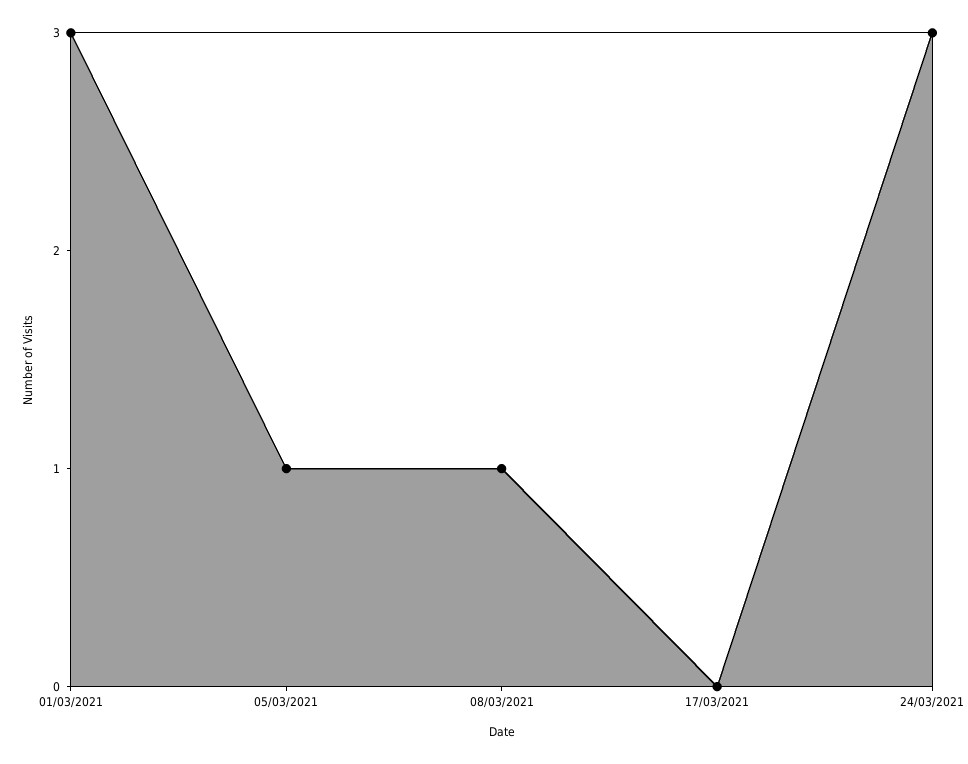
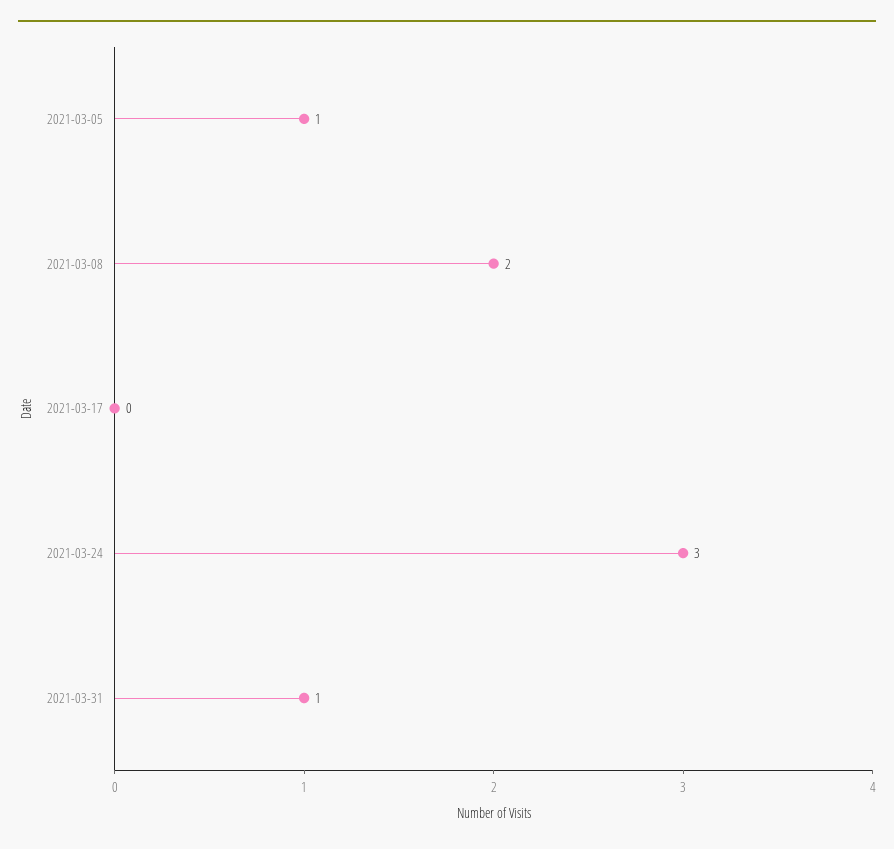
01/03/2021: 3 -> none
08/03/2021: 1 -> 2
2021-03-31: none -> 1

